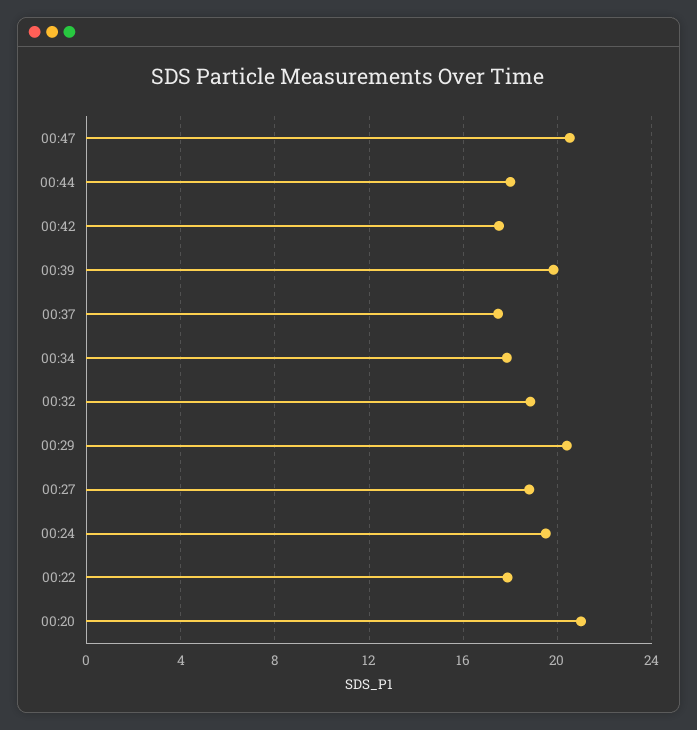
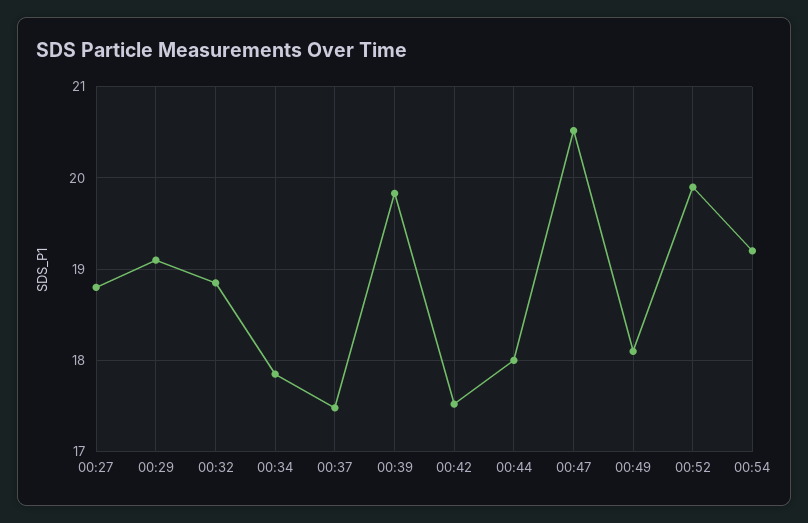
00:29: 20.5 -> 19.1
00:24: 19.5 -> none
00:22: 18 -> none
00:20: 21 -> none
00:49: none -> 18.1
00:52: none -> 19.9
00:54: none -> 19.2

